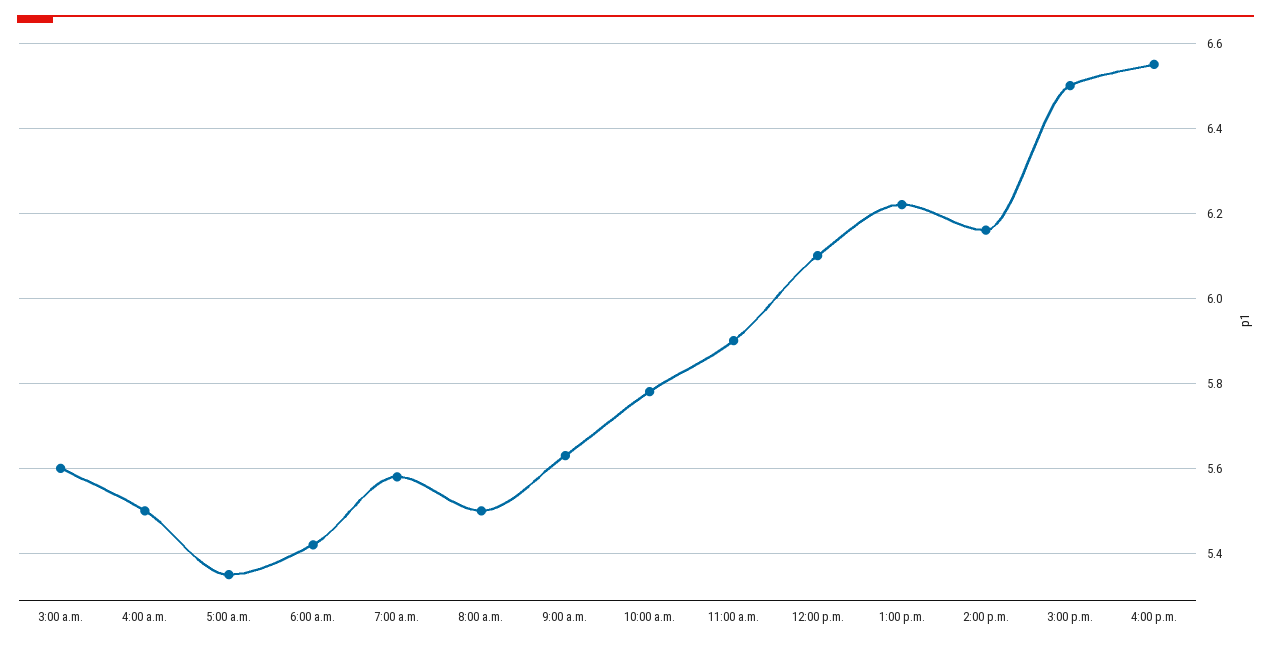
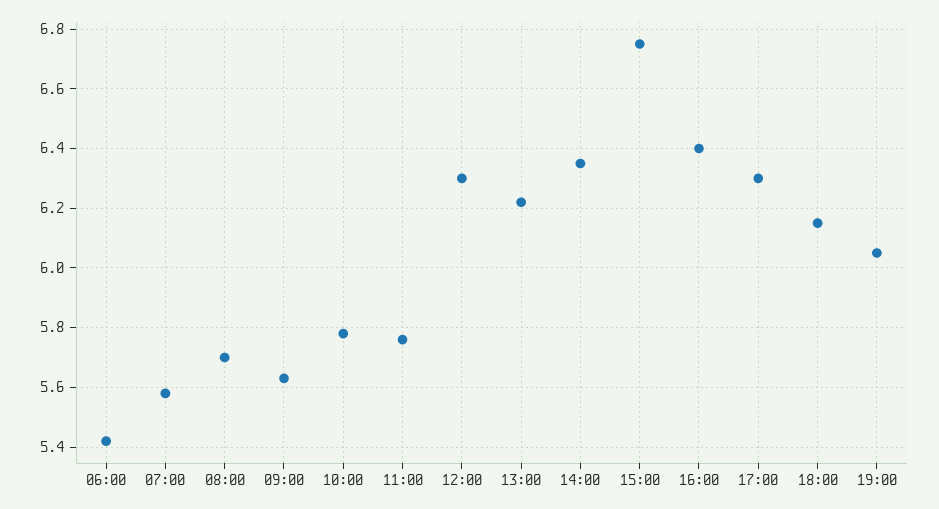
3:00 a.m.: 5.6 -> none
4:00 a.m.: 5.5 -> none
5:00 a.m.: 5.35 -> none
8:00 a.m.: 5.5 -> 5.7
11:00 a.m.: 5.9 -> 5.75
12:00 p.m.: 6.1 -> 6.3
2:00 p.m.: 6.15 -> 6.35
3:00 p.m.: 6.5 -> 6.75
4:00 p.m.: 6.55 -> 6.4
17:00: none -> 6.3
18:00: none -> 6.15
19:00: none -> 6.05

